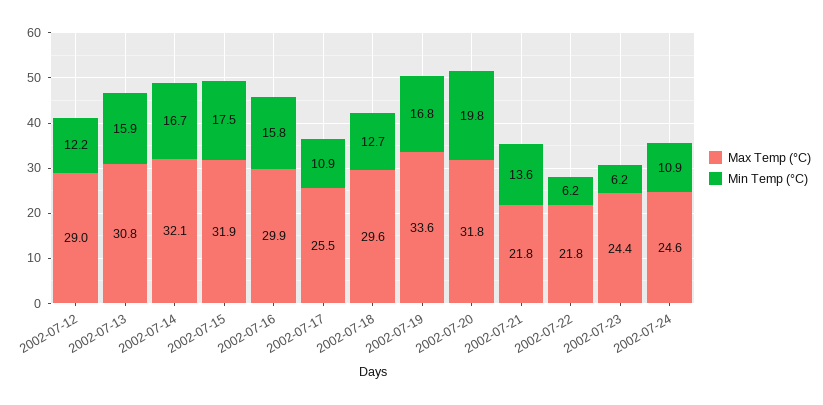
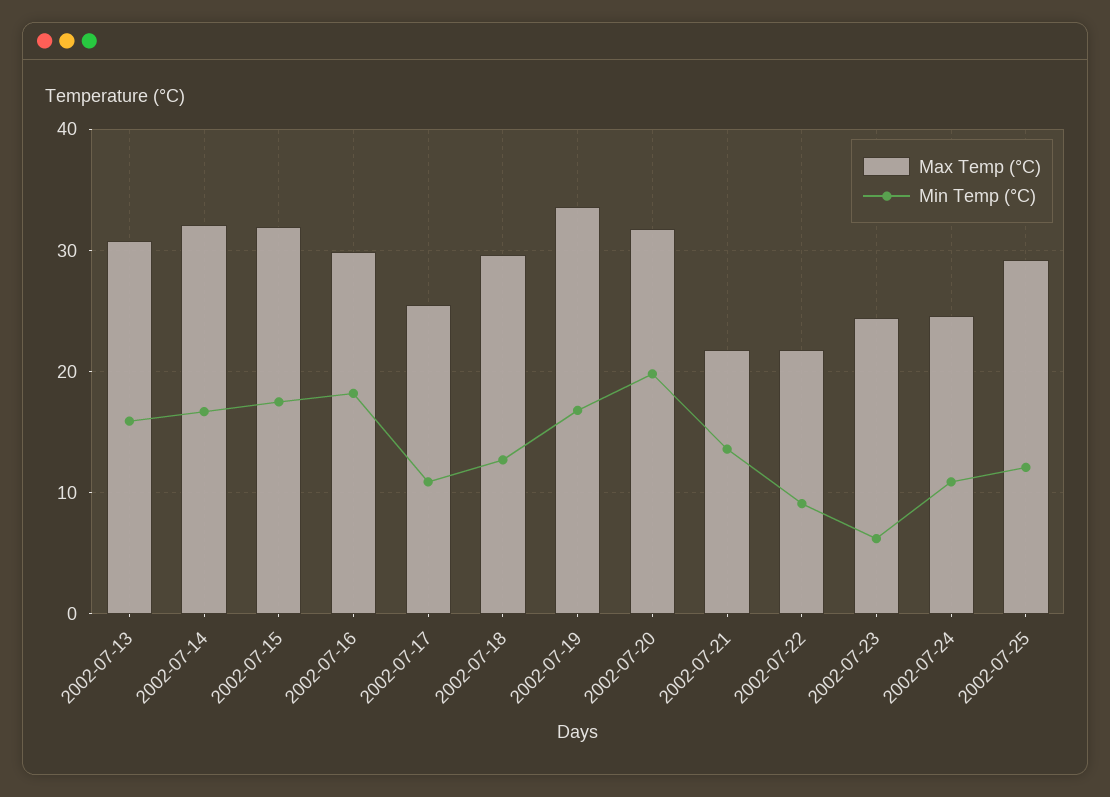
Max Temp (°C), 2002-07-12: 29 -> none
Min Temp (°C), 2002-07-12: 12.2 -> none
Min Temp (°C), 2002-07-16: 15.8 -> 18
Min Temp (°C), 2002-07-22: 6.2 -> 9
Max Temp (°C), 2002-07-25: none -> 29
Min Temp (°C), 2002-07-25: none -> 12

